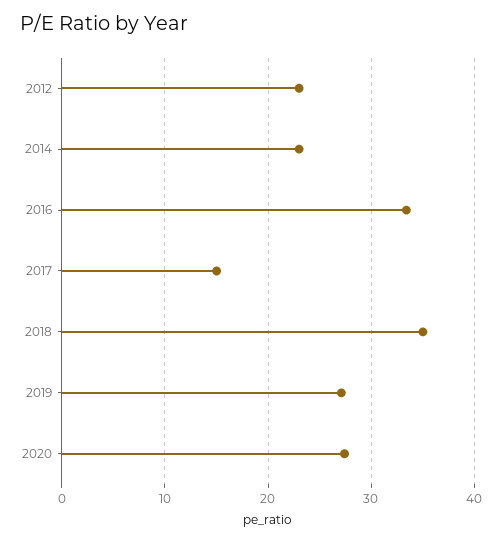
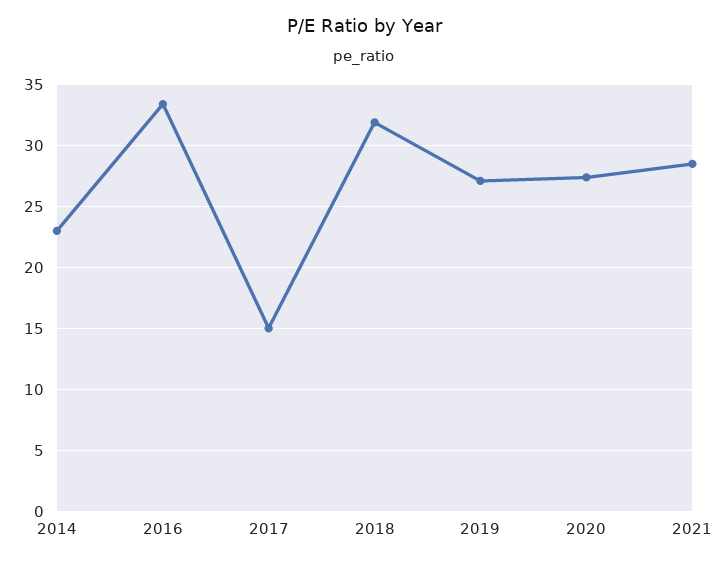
2012: 23 -> none
2018: 35 -> 32
2021: none -> 28.5

